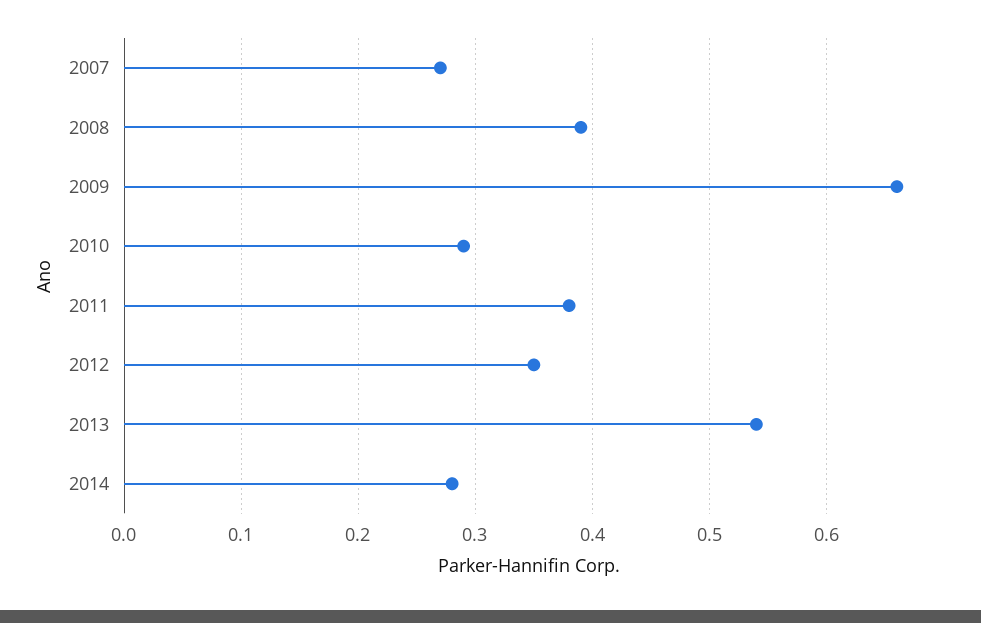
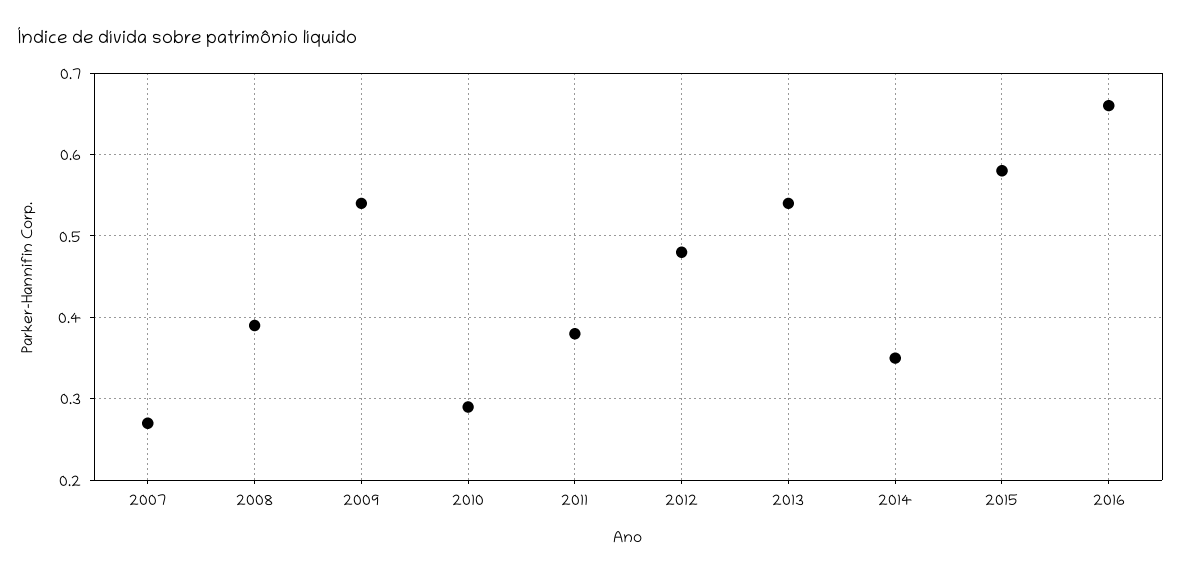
2009: 0.66 -> 0.54
2012: 0.35 -> 0.48
2014: 0.28 -> 0.35
2015: none -> 0.58
2016: none -> 0.66

